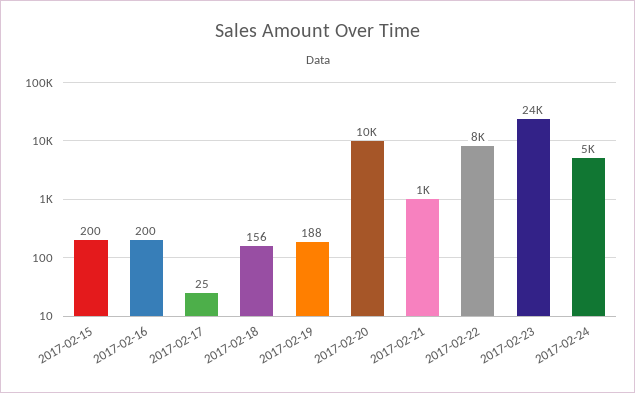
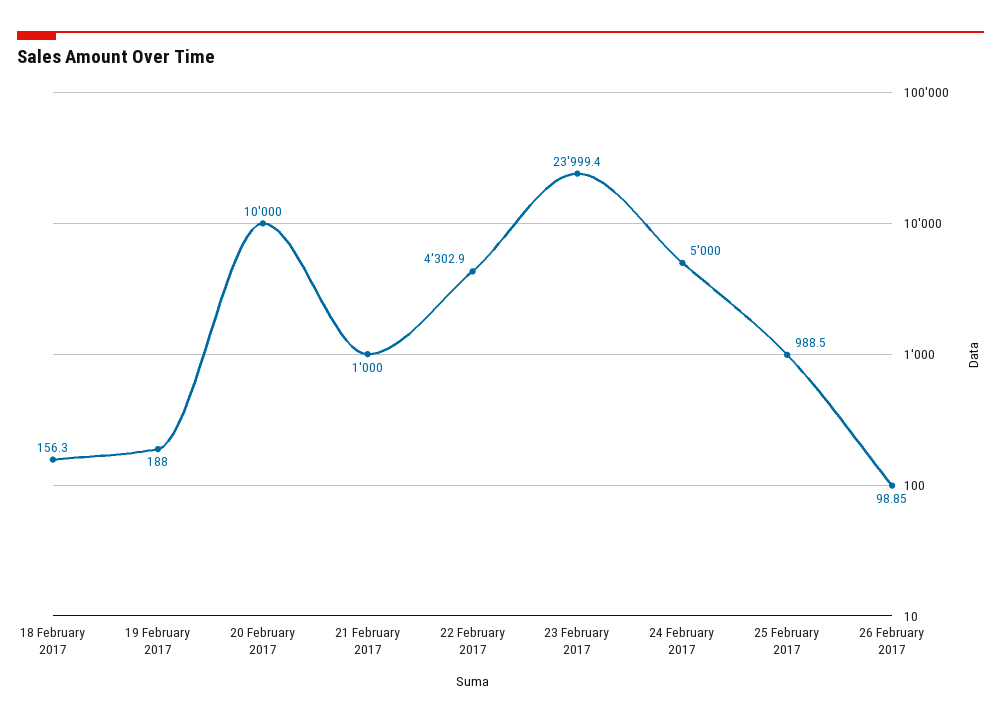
2017-02-15: 200 -> none
2017-02-16: 200 -> none
2017-02-17: 25 -> none
2017-02-22: 8000 -> 4302.9
25 February 2017: none -> 988.5
26 February 2017: none -> 98.85

